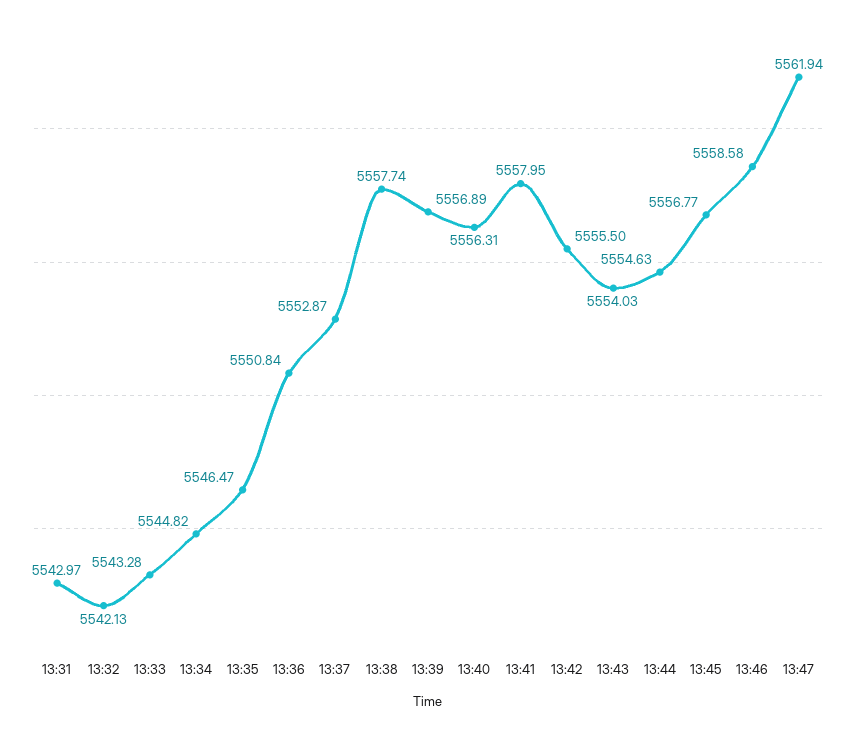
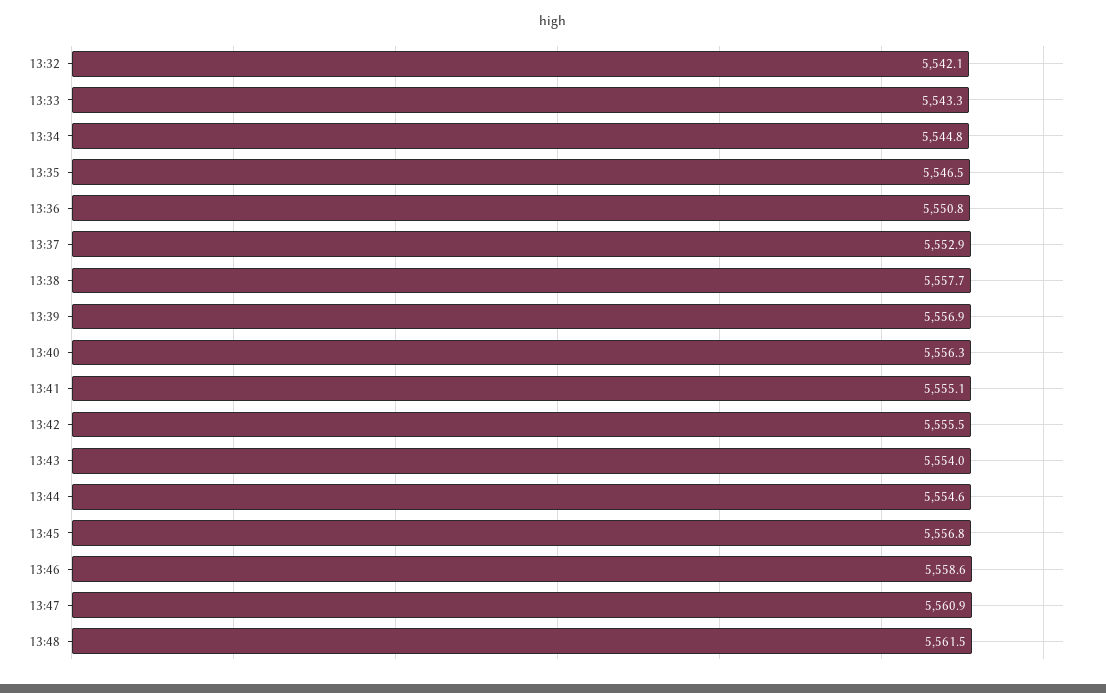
13:31: 5542.97 -> none
13:41: 5557.95 -> 5555.1
13:47: 5561.94 -> 5560.9
13:48: none -> 5561.5

